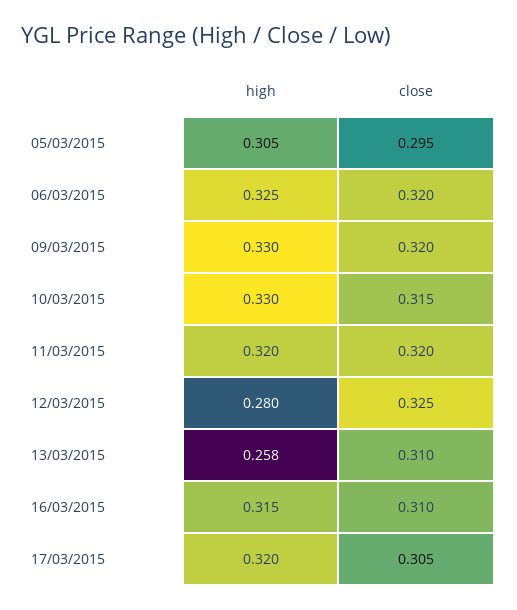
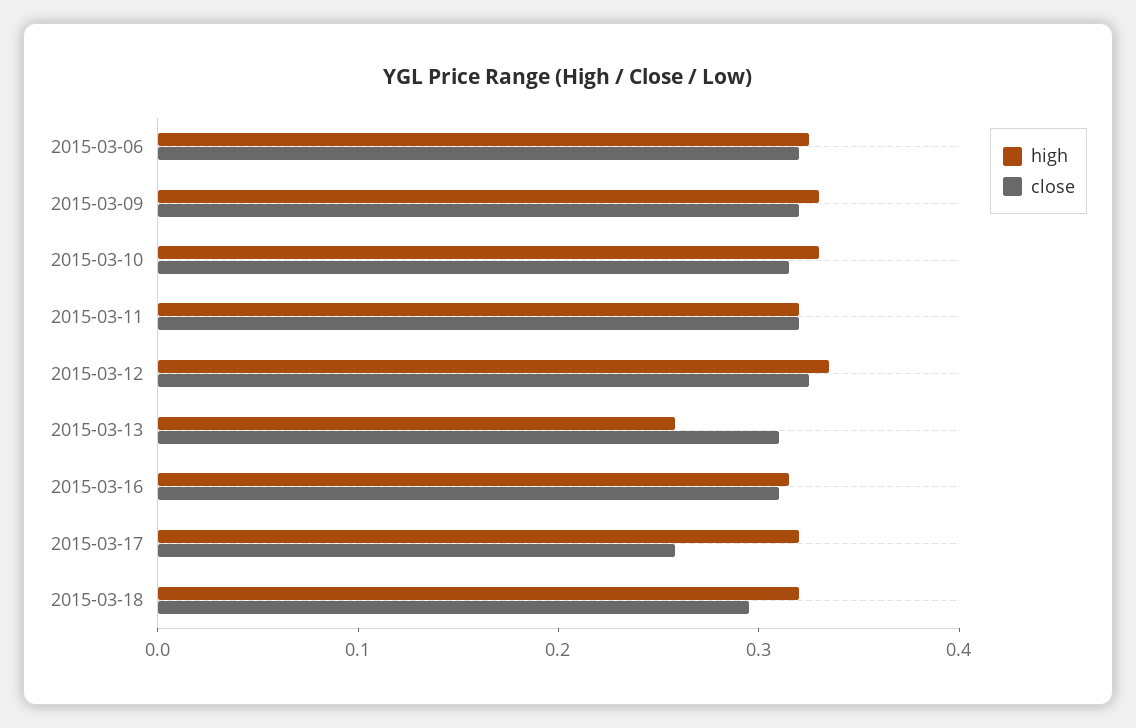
high, 05/03/2015: 0.305 -> none
close, 05/03/2015: 0.295 -> none
high, 12/03/2015: 0.28 -> 0.34
close, 17/03/2015: 0.305 -> 0.26
high, 2015-03-18: none -> 0.32
close, 2015-03-18: none -> 0.3

